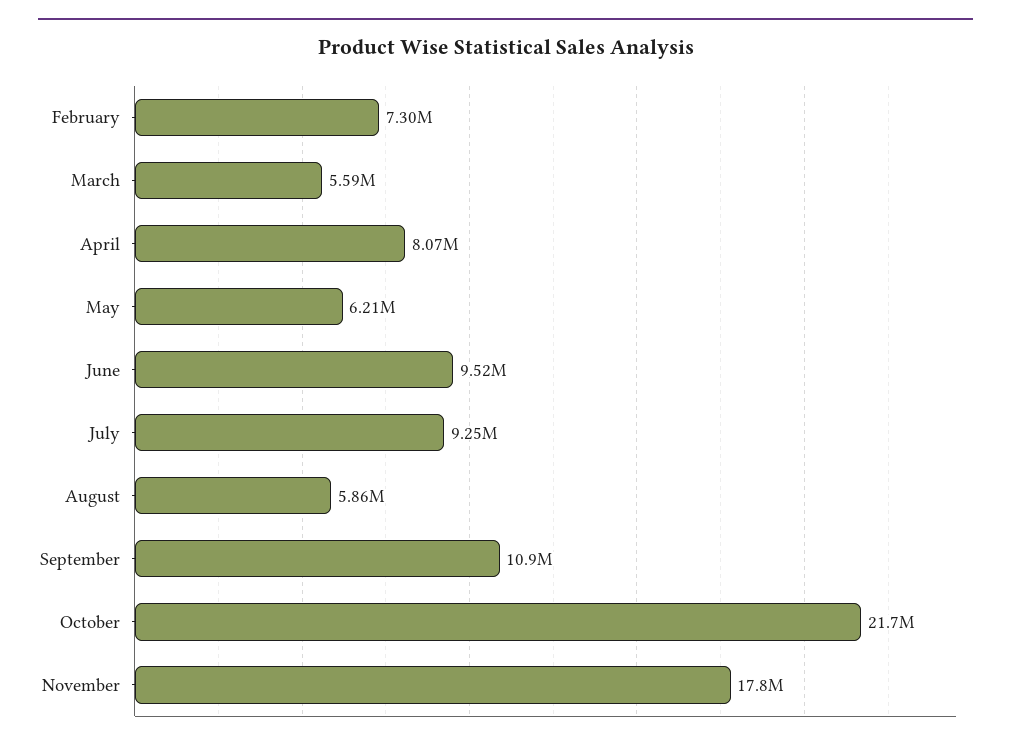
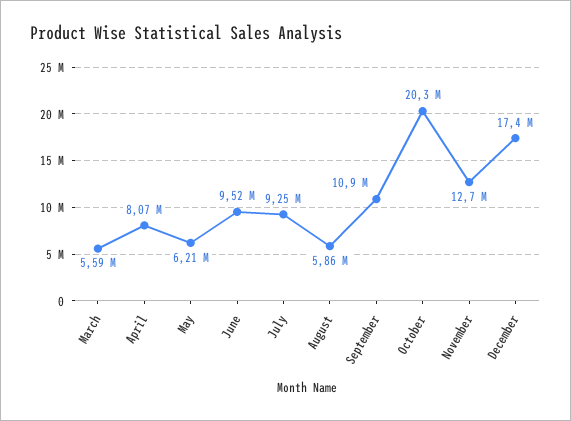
February: 7300000 -> none
October: 21700000 -> 20300000
November: 17800000 -> 12700000
December: none -> 17400000

